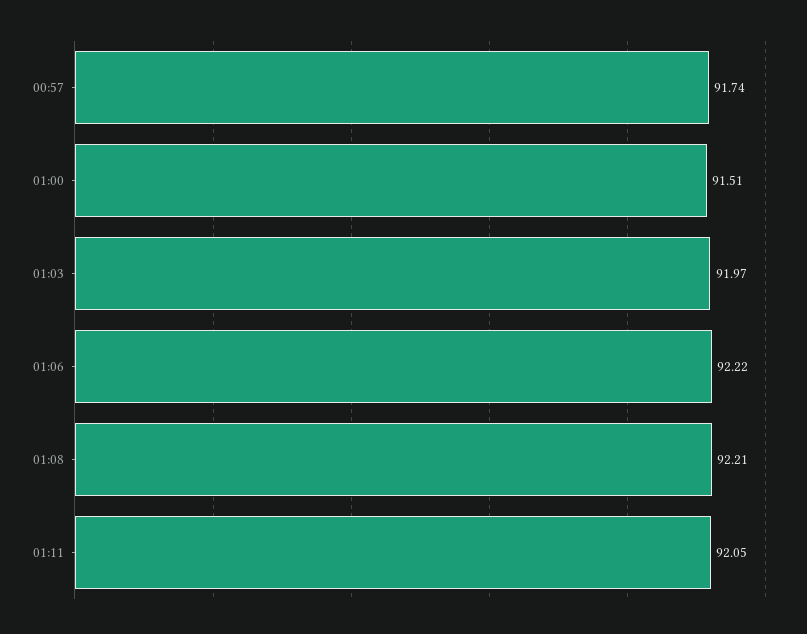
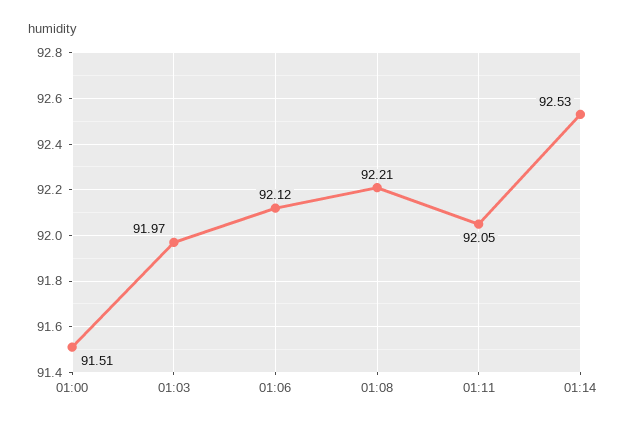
00:57: 91.74 -> none
01:06: 92.22 -> 92.12
01:14: none -> 92.53

